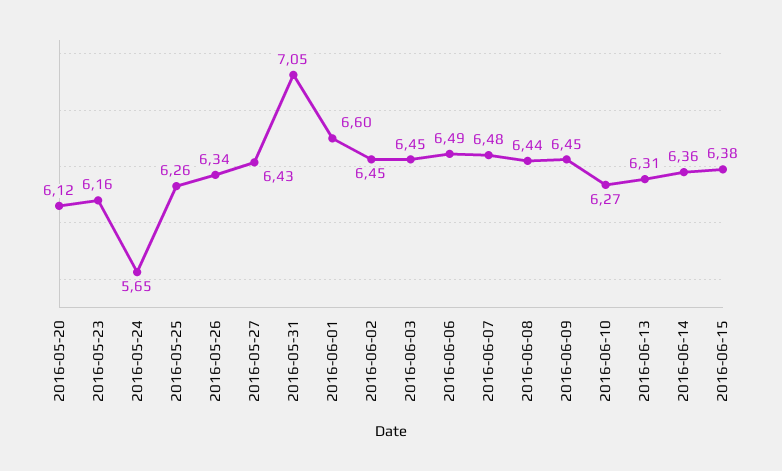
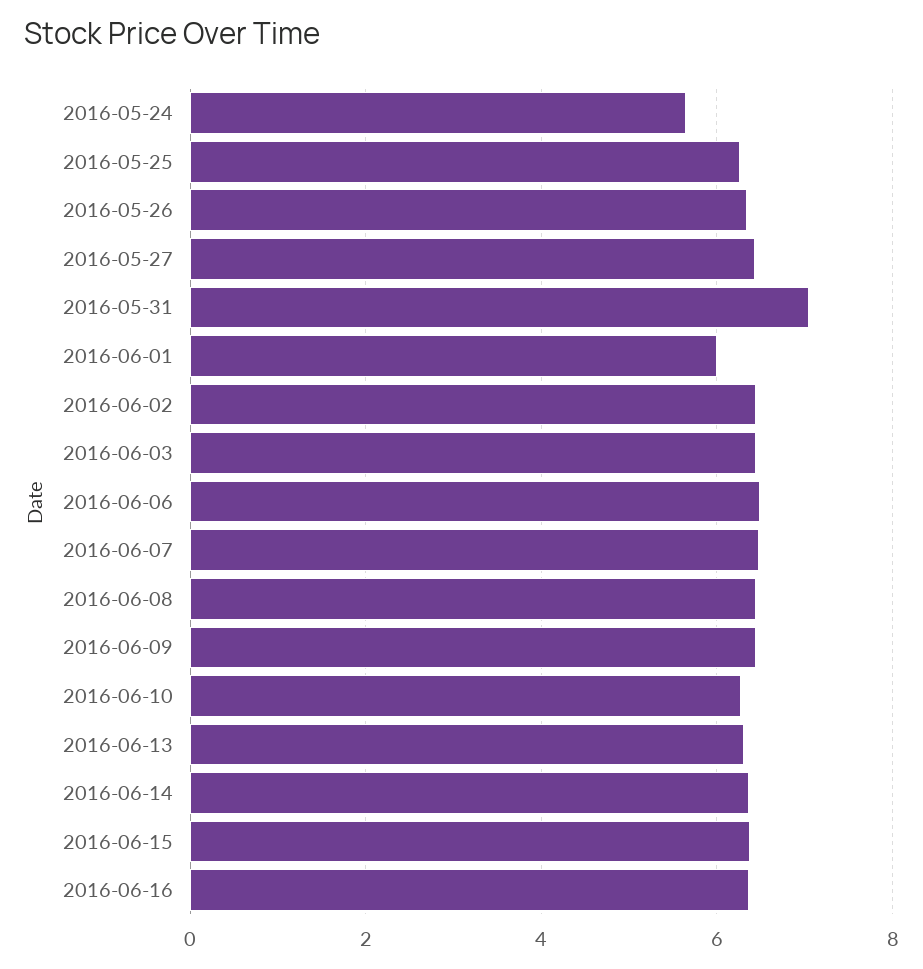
2016-05-20: 6.12 -> none
2016-05-23: 6.16 -> none
2016-06-01: 6.6 -> 6
2016-06-16: none -> 6.4

